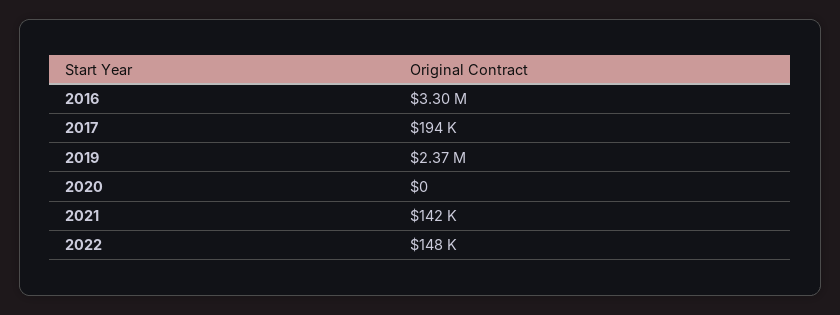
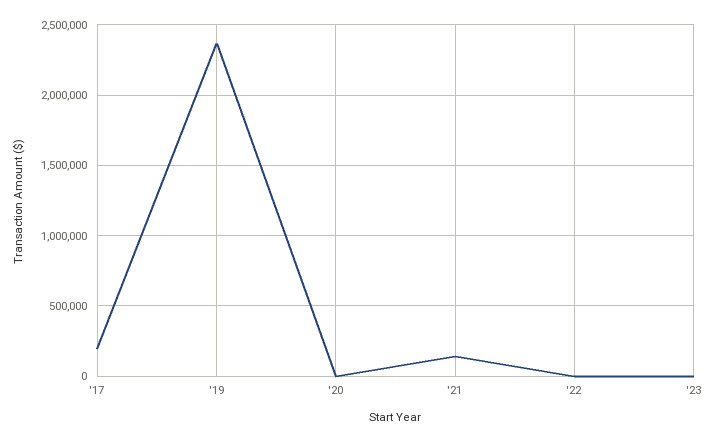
2016: 3300000 -> none
2022: 148000 -> 0
'23: none -> 0

